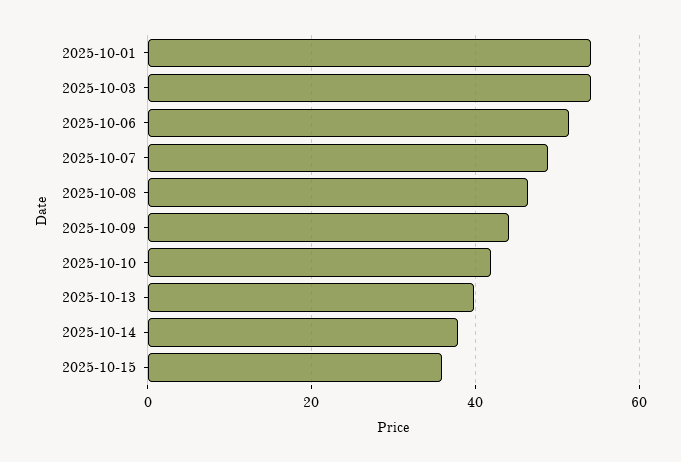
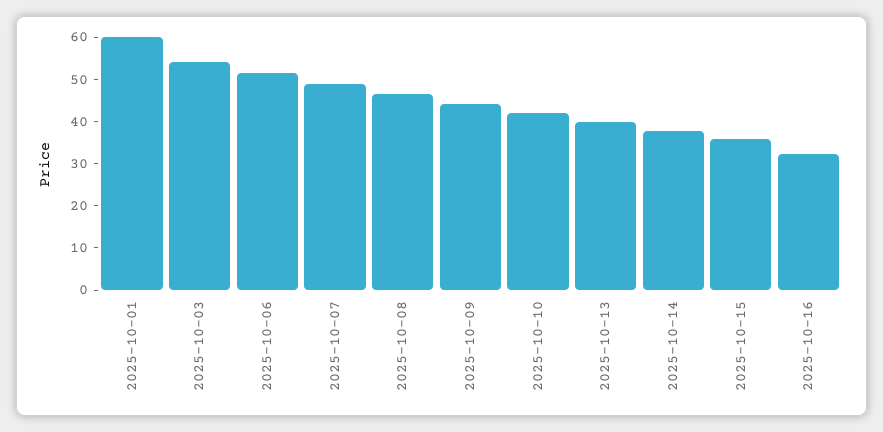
2025-10-01: 54 -> 60
2025-10-16: none -> 32

